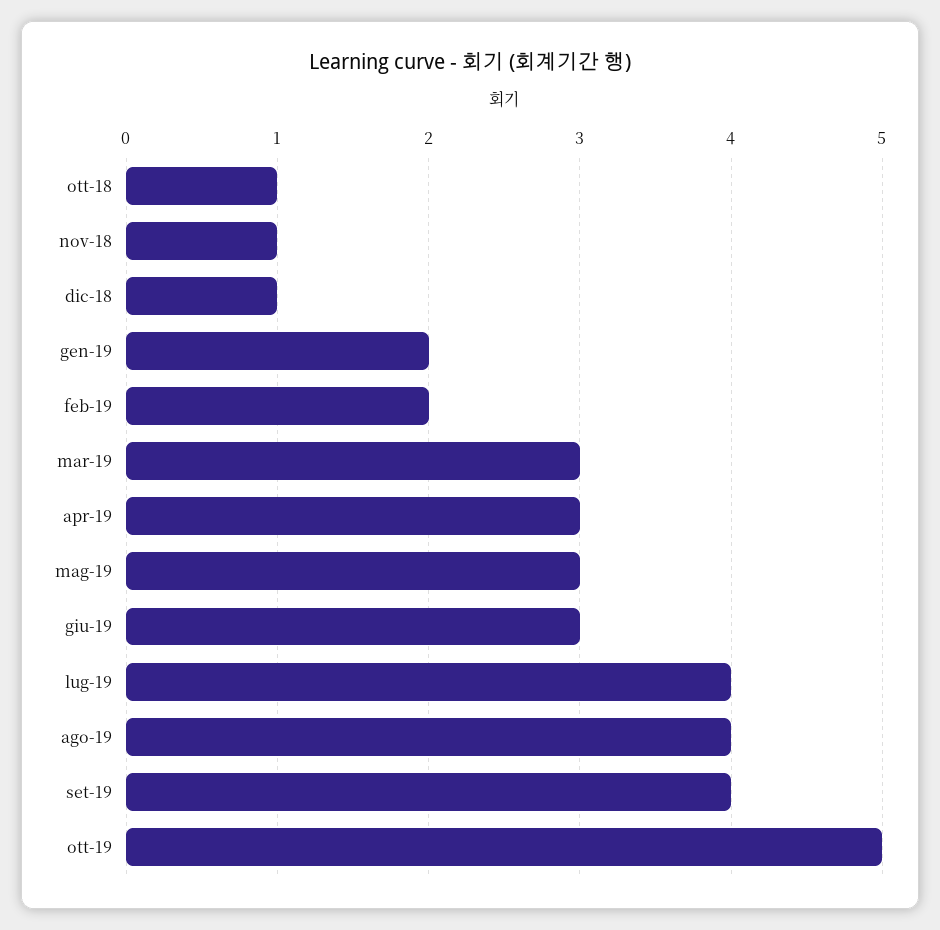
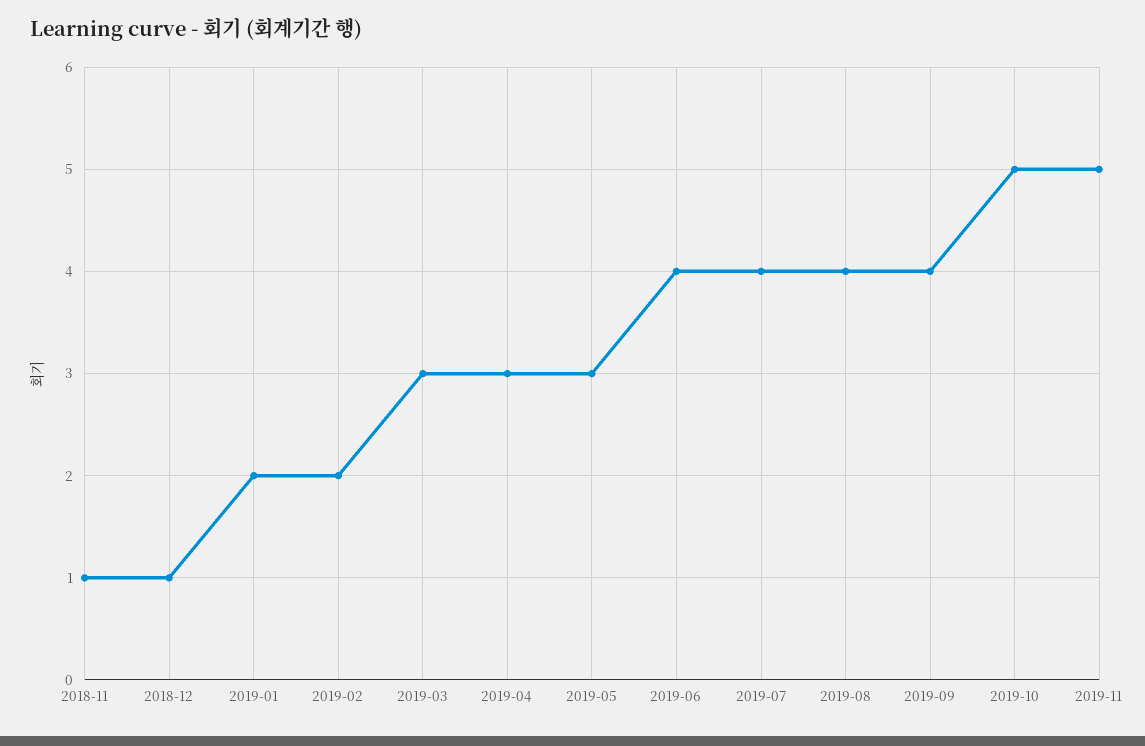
ott-18: 1 -> none
giu-19: 3 -> 4
2019-11: none -> 5

